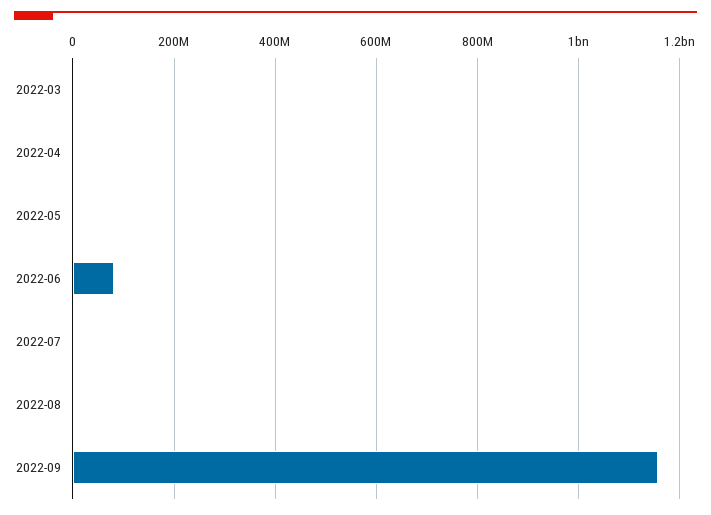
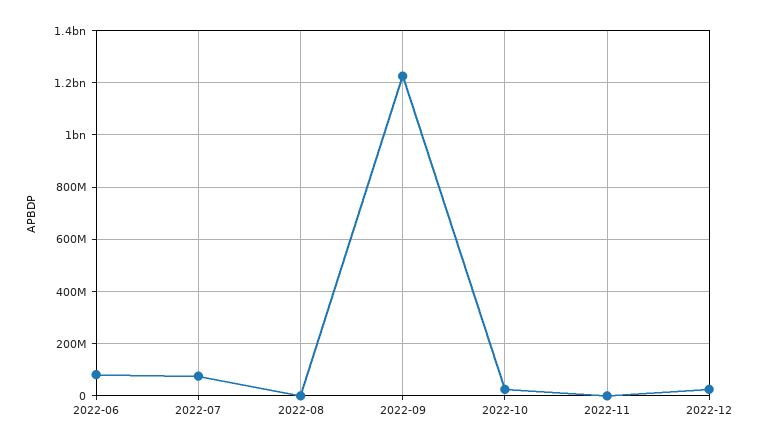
2022-03: 0 -> none
2022-04: 0 -> none
2022-05: 0 -> none
2022-07: 0 -> 75000000
2022-09: 1160000000 -> 1225000000
2022-10: none -> 25000000
2022-11: none -> 0
2022-12: none -> 25000000

